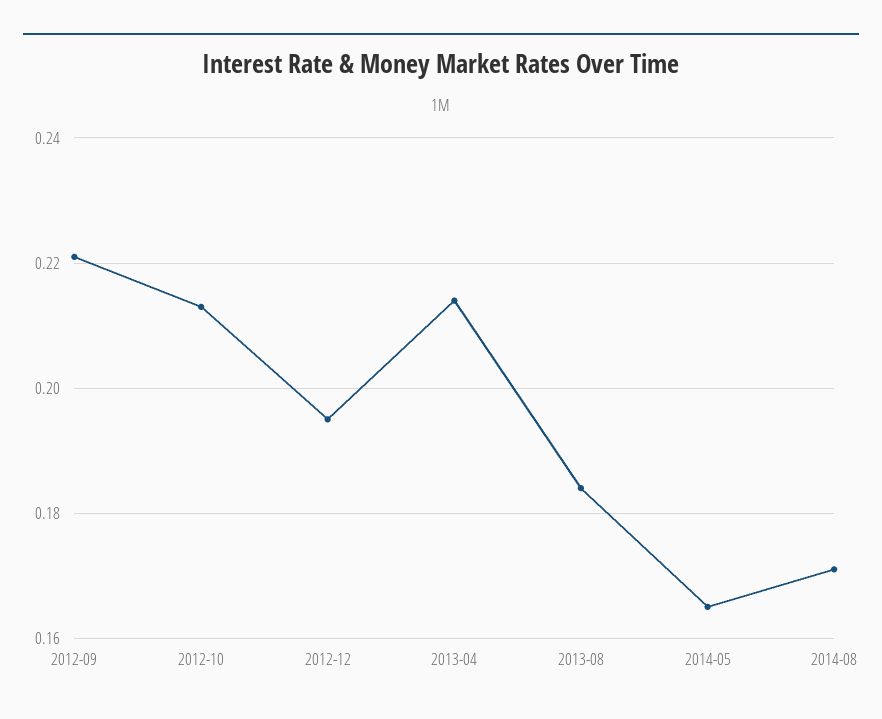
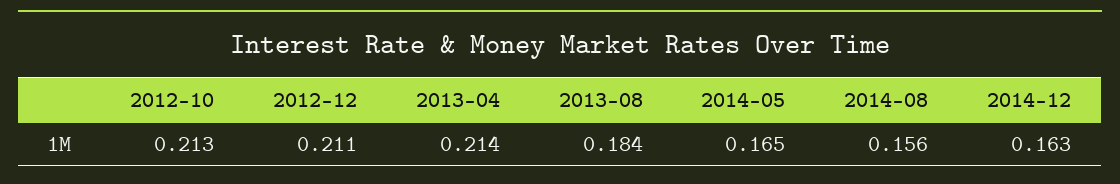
2012-09: 0.22 -> none
2012-12: 0.195 -> 0.211
2014-08: 0.17 -> 0.156
2014-12: none -> 0.163

